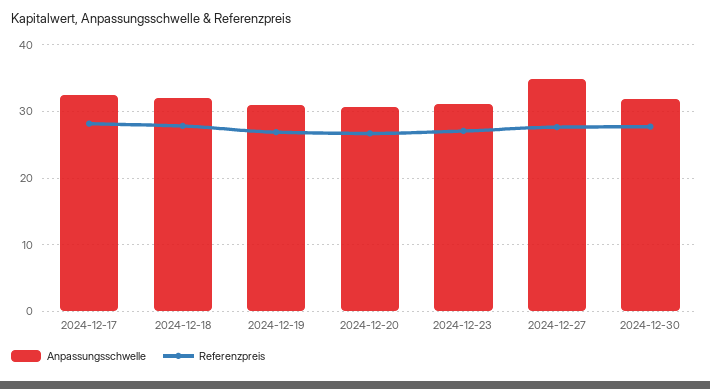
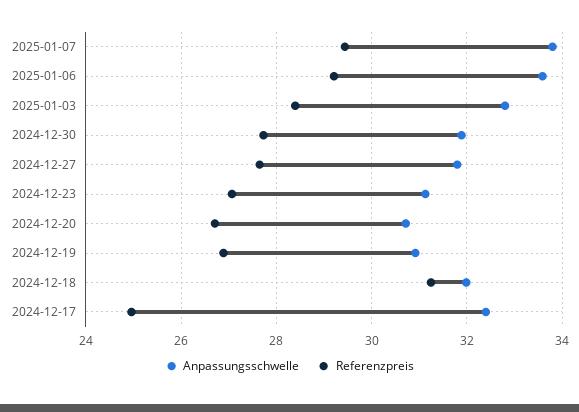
Referenzpreis, 2024-12-17: 28 -> 25
Referenzpreis, 2024-12-18: 28 -> 31.2
Anpassungsschwelle, 2024-12-27: 35 -> 31.8
Anpassungsschwelle, 2025-01-07: none -> 33.8
Referenzpreis, 2025-01-07: none -> 29.4
Anpassungsschwelle, 2025-01-06: none -> 33.6
Referenzpreis, 2025-01-06: none -> 29.2
Anpassungsschwelle, 2025-01-03: none -> 32.8
Referenzpreis, 2025-01-03: none -> 28.4

